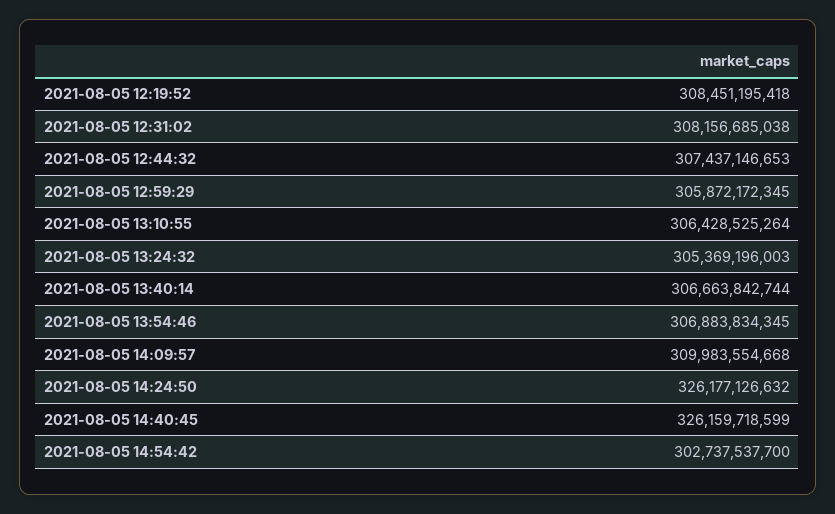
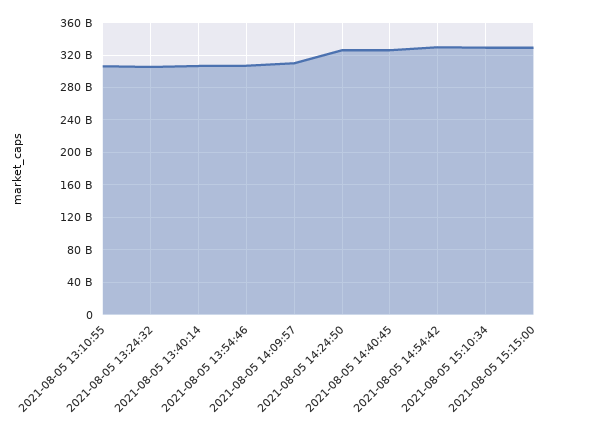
2021-08-05 12:19:52: 308451195418 -> none
2021-08-05 12:31:02: 308156685038 -> none
2021-08-05 12:44:32: 307437146653 -> none
2021-08-05 12:59:29: 305872172345 -> none
2021-08-05 14:54:42: 302737537700 -> 330000000000
2021-08-05 15:10:34: none -> 330000000000
2021-08-05 15:15:00: none -> 330000000000

